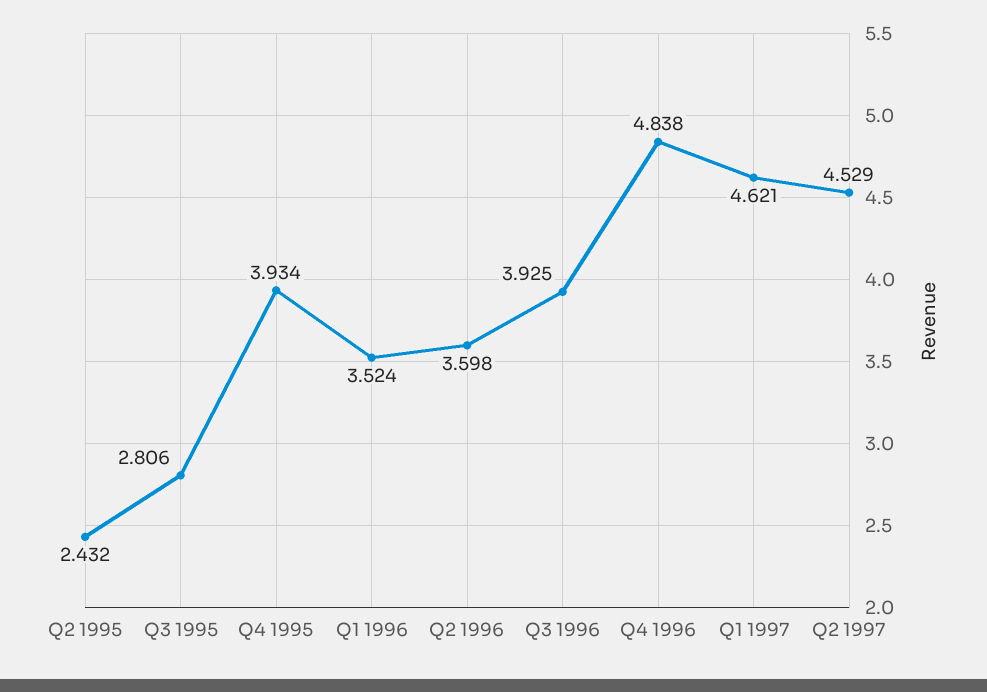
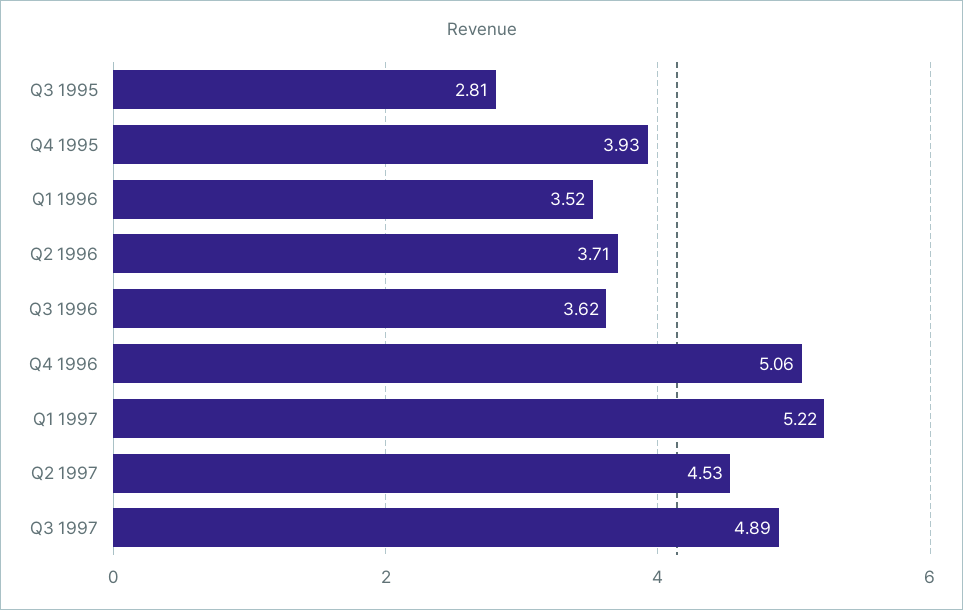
Q2 1995: 2.432 -> none
Q2 1996: 3.598 -> 3.71
Q3 1996: 3.925 -> 3.62
Q4 1996: 4.838 -> 5.06
Q1 1997: 4.621 -> 5.22
Q3 1997: none -> 4.89

